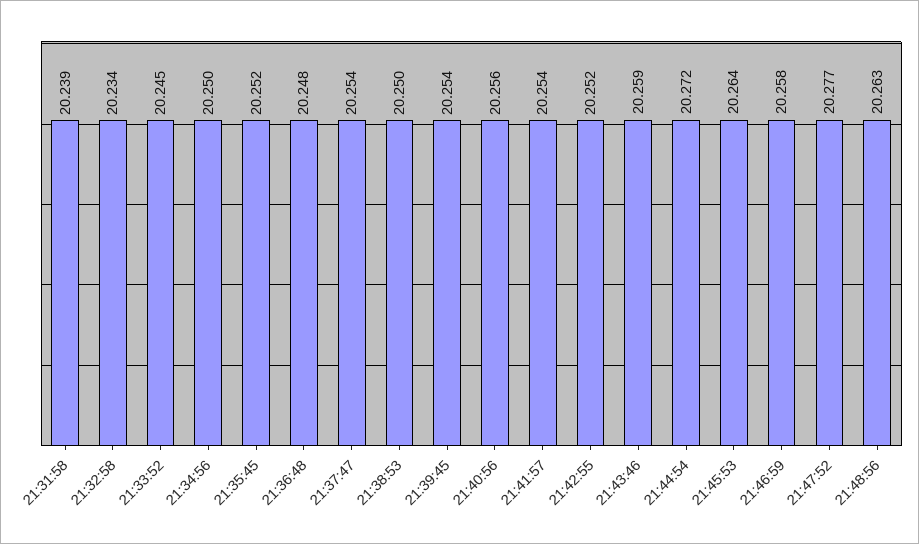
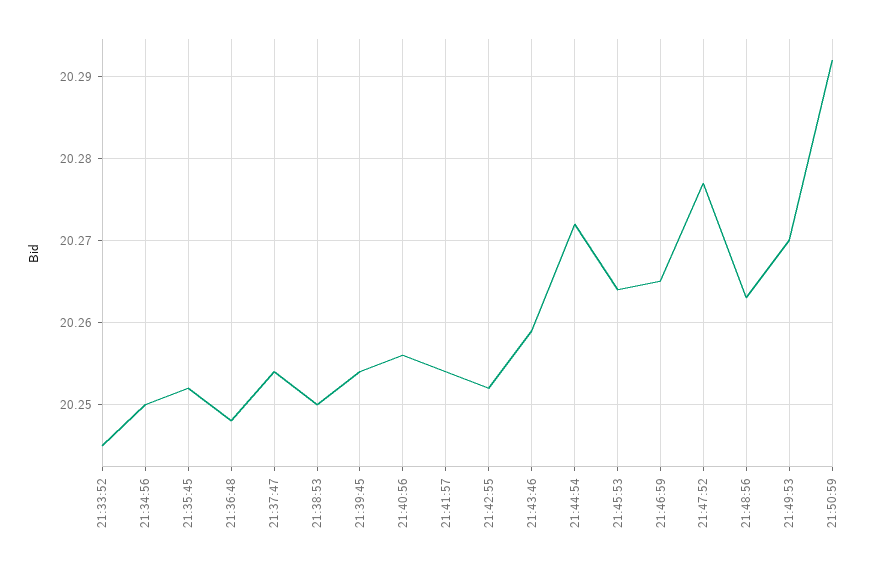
21:31:58: 20.239 -> none
21:32:58: 20.234 -> none
21:46:59: 20.258 -> 20.265
21:49:53: none -> 20.27
21:50:59: none -> 20.292

